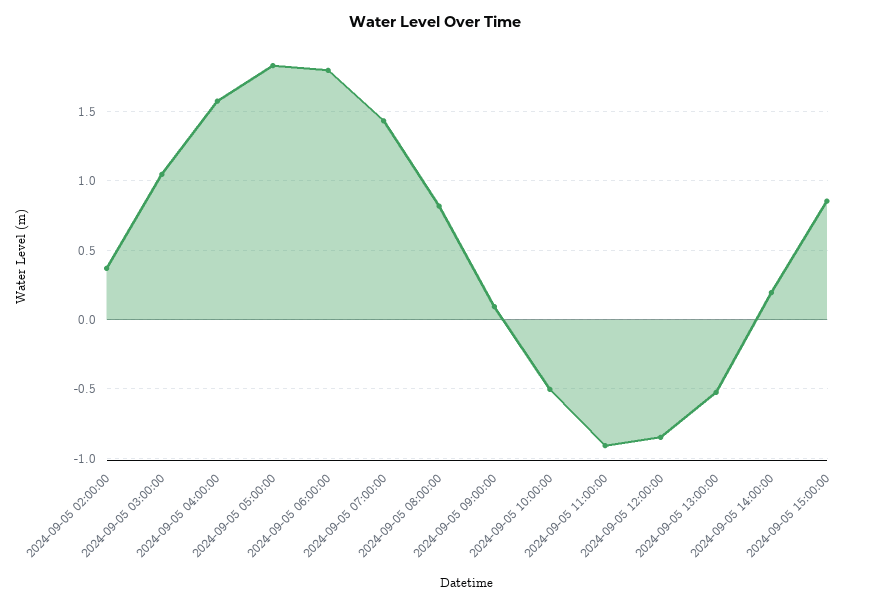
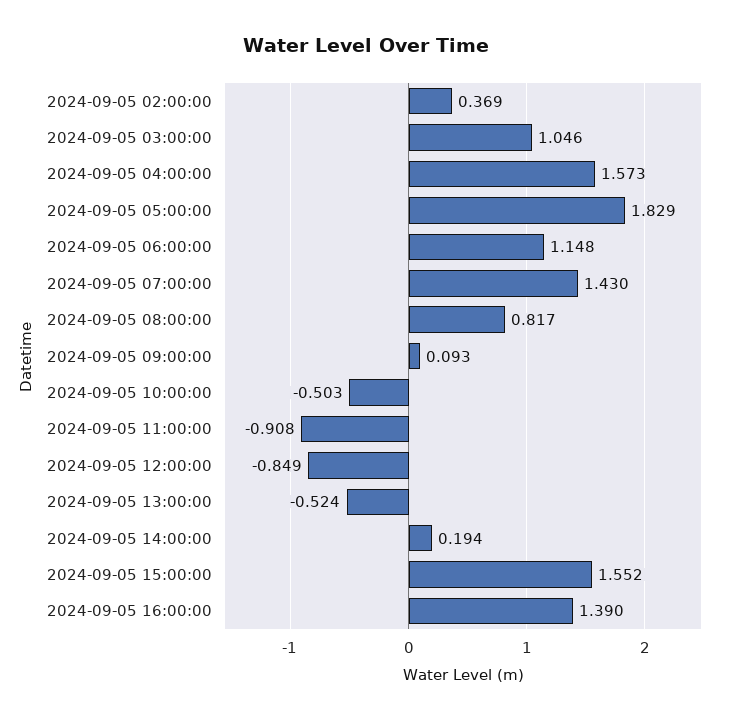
2024-09-05 06:00:00: 1.8 -> 1.148
2024-09-05 15:00:00: 0.85 -> 1.552
2024-09-05 16:00:00: none -> 1.39

